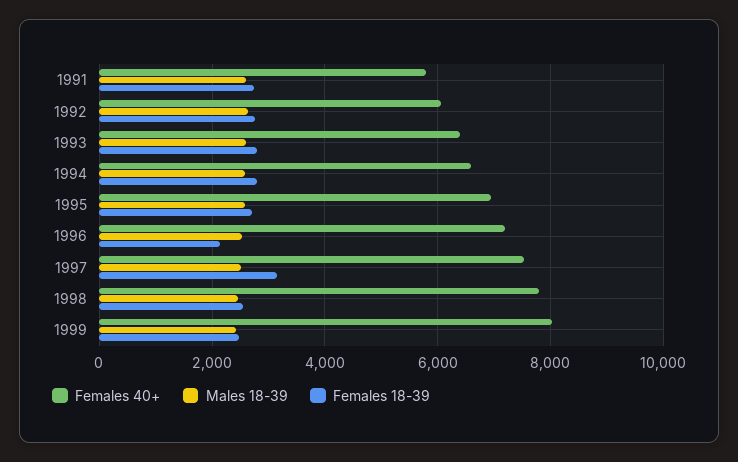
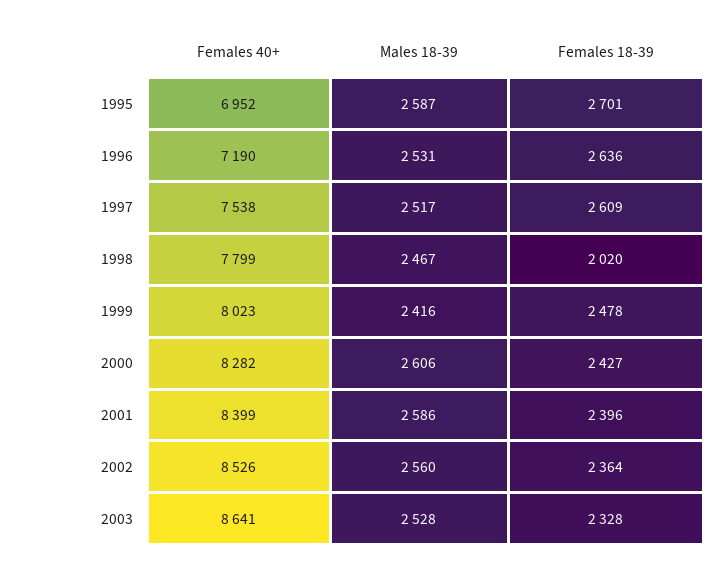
Females 40+, 1991: 5800 -> none
Males 18-39, 1991: 2600 -> none
Females 18-39, 1991: 2800 -> none
Females 40+, 1992: 6000 -> none
Males 18-39, 1992: 2600 -> none
Females 18-39, 1992: 2800 -> none
Females 40+, 1993: 6400 -> none
Males 18-39, 1993: 2600 -> none
Females 18-39, 1993: 2800 -> none
Females 40+, 1994: 6600 -> none
Males 18-39, 1994: 2600 -> none
Females 18-39, 1994: 2800 -> none
Females 18-39, 1996: 2200 -> 2636
Females 18-39, 1997: 3200 -> 2609
Females 18-39, 1998: 2600 -> 2020
Females 40+, 2000: none -> 8282
Males 18-39, 2000: none -> 2606
Females 18-39, 2000: none -> 2427
Females 40+, 2001: none -> 8399
Males 18-39, 2001: none -> 2586
Females 18-39, 2001: none -> 2396
Females 40+, 2002: none -> 8526
Males 18-39, 2002: none -> 2560
Females 18-39, 2002: none -> 2364
Females 40+, 2003: none -> 8641
Males 18-39, 2003: none -> 2528
Females 18-39, 2003: none -> 2328

